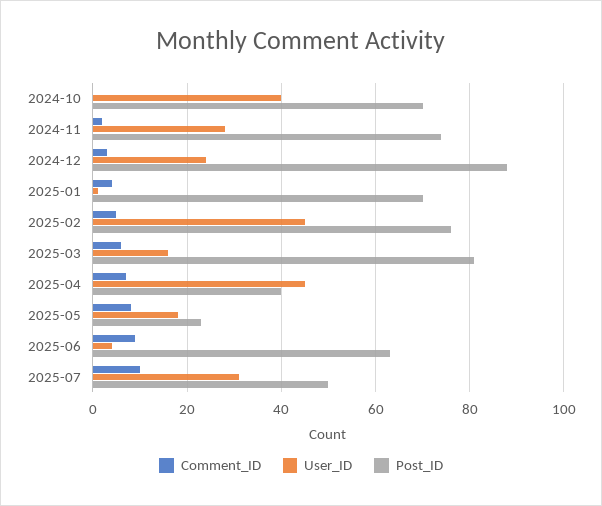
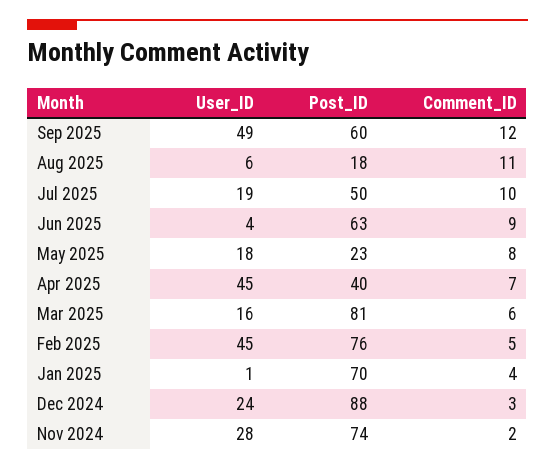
Comment_ID, 2024-10: 0 -> none
User_ID, 2024-10: 40 -> none
Post_ID, 2024-10: 70 -> none
User_ID, 2025-07: 30 -> 19
User_ID, Sep 2025: none -> 49
Post_ID, Sep 2025: none -> 60
Comment_ID, Sep 2025: none -> 12
User_ID, Aug 2025: none -> 6
Post_ID, Aug 2025: none -> 18
Comment_ID, Aug 2025: none -> 11

